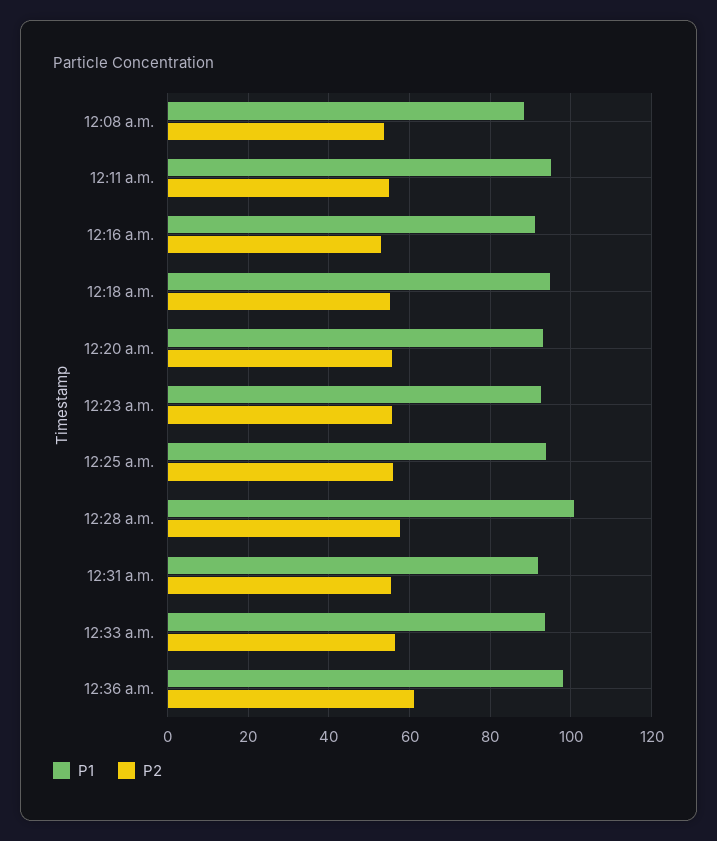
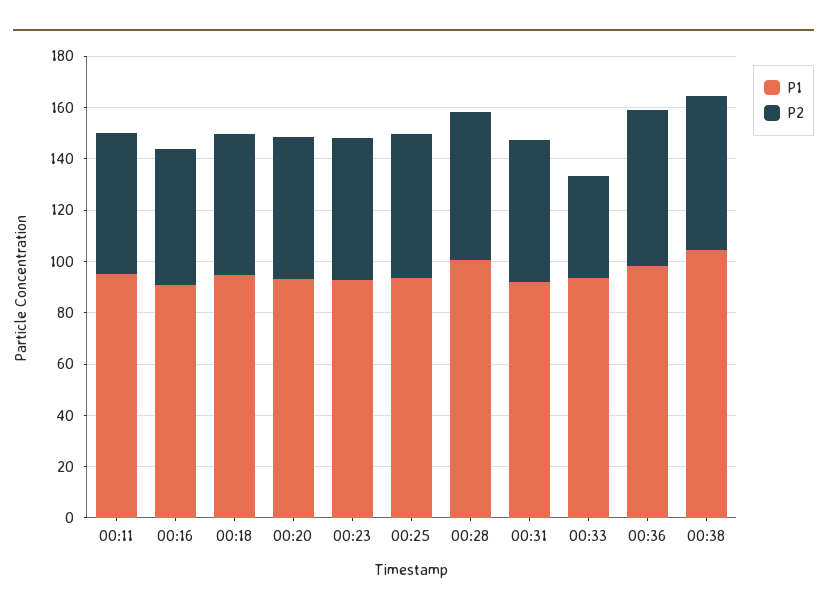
P1, 12:08 a.m.: 88 -> none
P2, 12:08 a.m.: 54 -> none
P2, 12:33 a.m.: 56 -> 40
P1, 00:38: none -> 105
P2, 00:38: none -> 60

